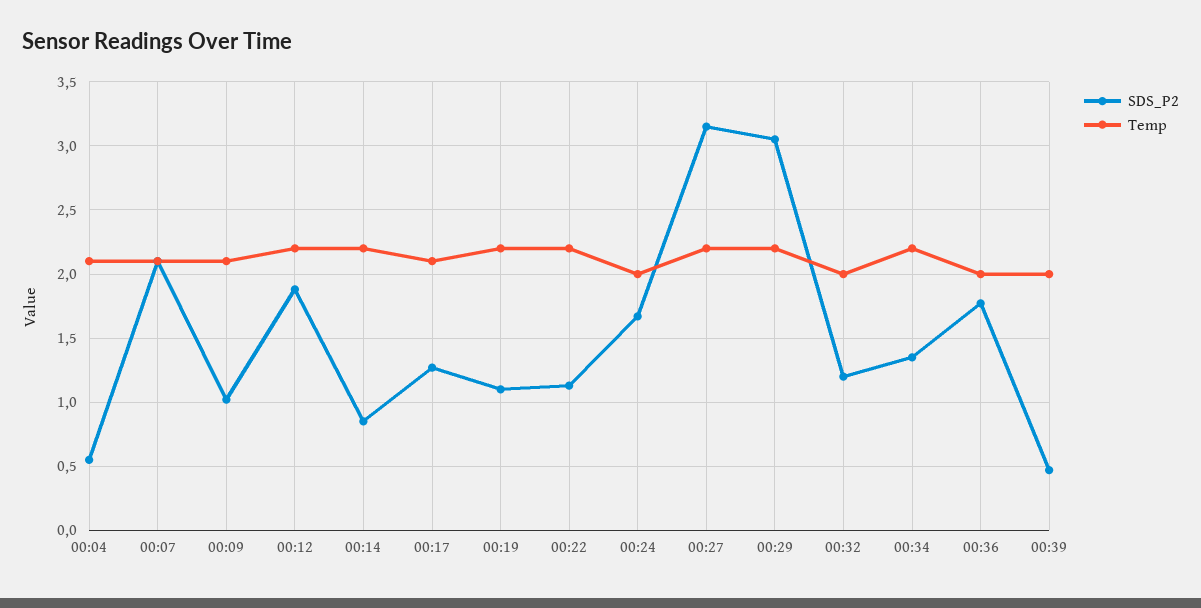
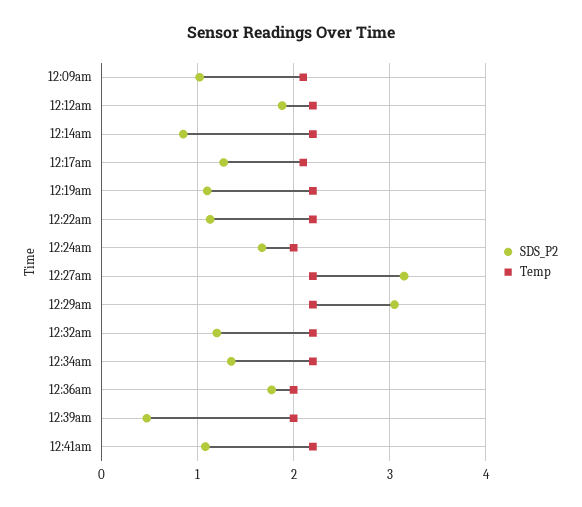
SDS_P2, 00:04: 0.55 -> none
Temp, 00:04: 2.1 -> none
SDS_P2, 00:07: 2.1 -> none
Temp, 00:07: 2.1 -> none
Temp, 00:32: 2 -> 2.2
SDS_P2, 12:41am: none -> 1.1
Temp, 12:41am: none -> 2.2

